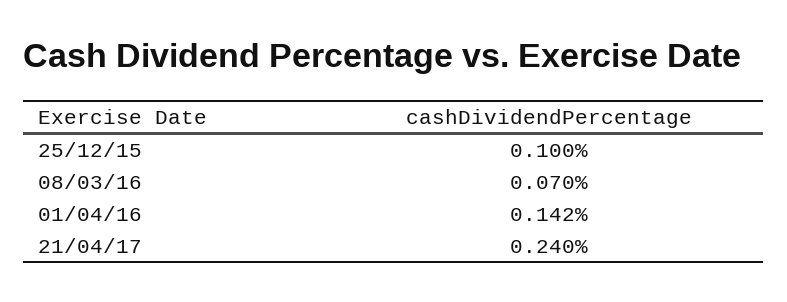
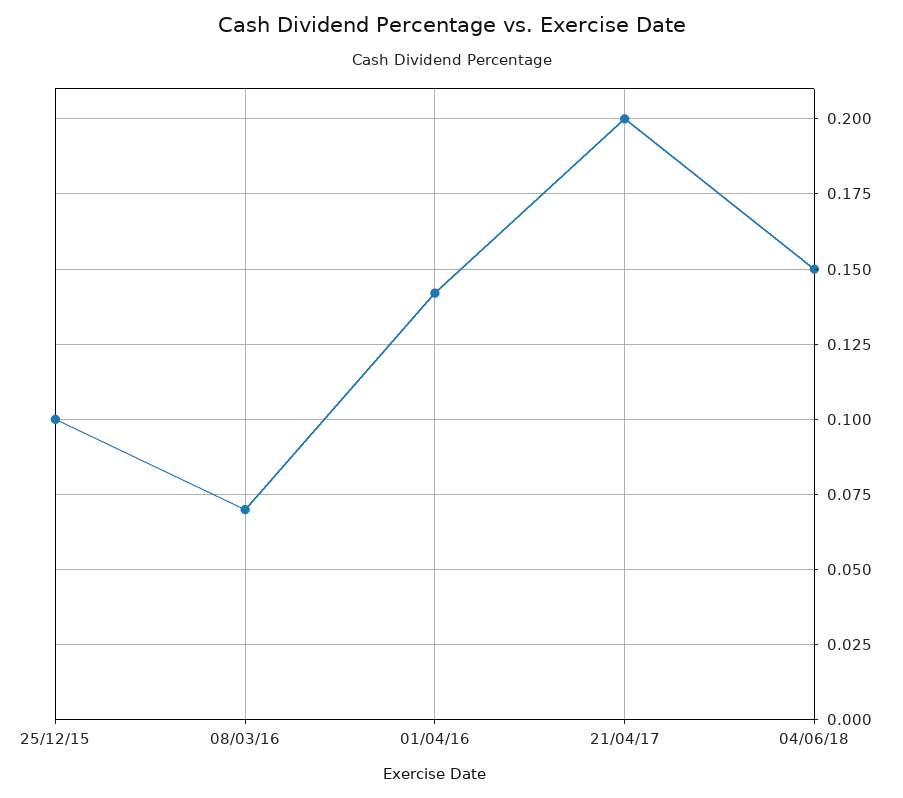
21/04/17: 0.24 -> 0.2
04/06/18: none -> 0.15

